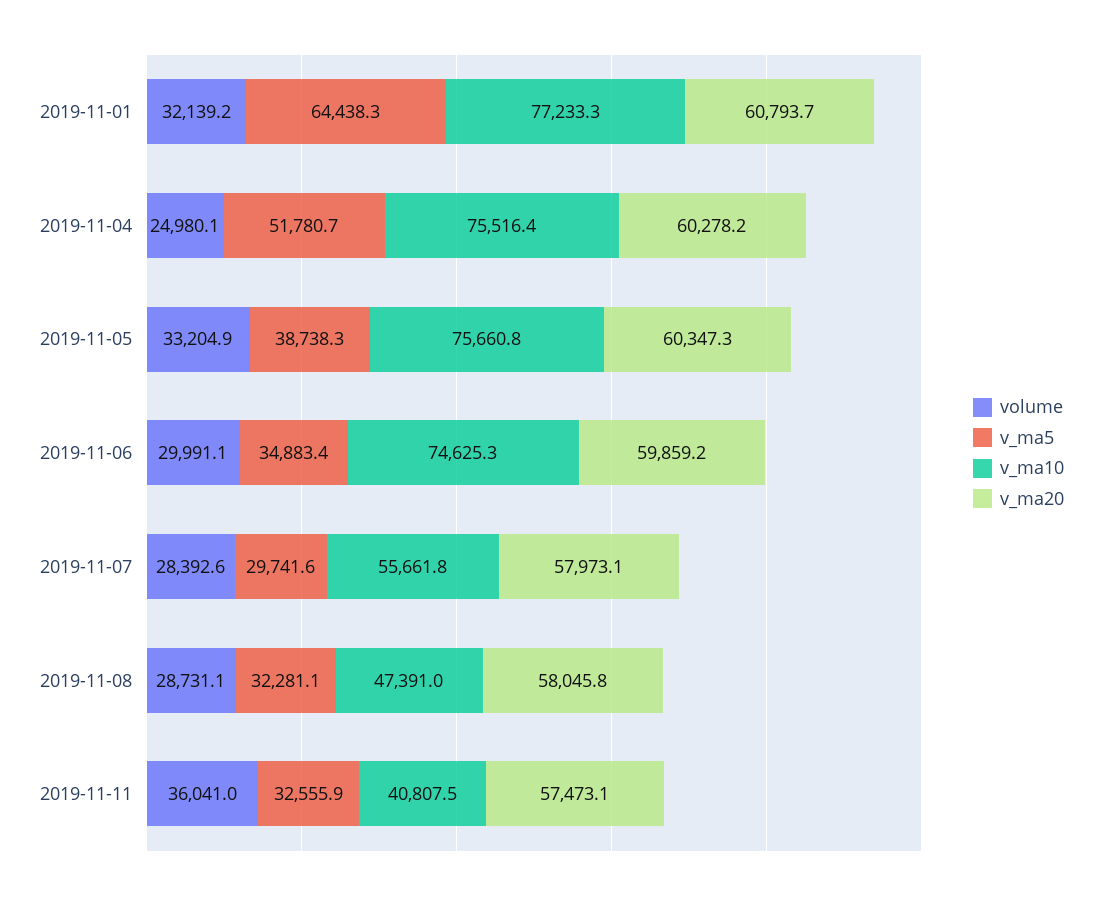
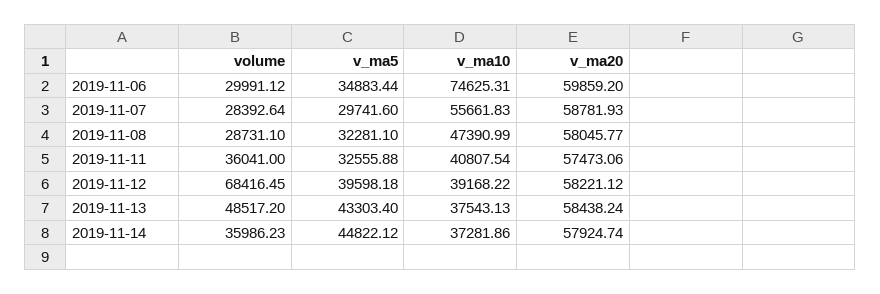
volume, 2019-11-01: 32139.2 -> none
v_ma5, 2019-11-01: 64438.3 -> none
v_ma10, 2019-11-01: 77233.3 -> none
v_ma20, 2019-11-01: 60793.7 -> none
volume, 2019-11-04: 24980.1 -> none
v_ma5, 2019-11-04: 51780.7 -> none
v_ma10, 2019-11-04: 75516.4 -> none
v_ma20, 2019-11-04: 60278.2 -> none
volume, 2019-11-05: 33204.9 -> none
v_ma5, 2019-11-05: 38738.3 -> none
v_ma10, 2019-11-05: 75660.8 -> none
v_ma20, 2019-11-05: 60347.3 -> none
v_ma20, 2019-11-07: 57973.1 -> 58781.93
volume, 2019-11-12: none -> 68416.45
v_ma5, 2019-11-12: none -> 39598.18
v_ma10, 2019-11-12: none -> 39168.22
v_ma20, 2019-11-12: none -> 58221.12
volume, 2019-11-13: none -> 48517.2
v_ma5, 2019-11-13: none -> 43303.4
v_ma10, 2019-11-13: none -> 37543.13
v_ma20, 2019-11-13: none -> 58438.24
volume, 2019-11-14: none -> 35986.23
v_ma5, 2019-11-14: none -> 44822.12
v_ma10, 2019-11-14: none -> 37281.86
v_ma20, 2019-11-14: none -> 57924.74

